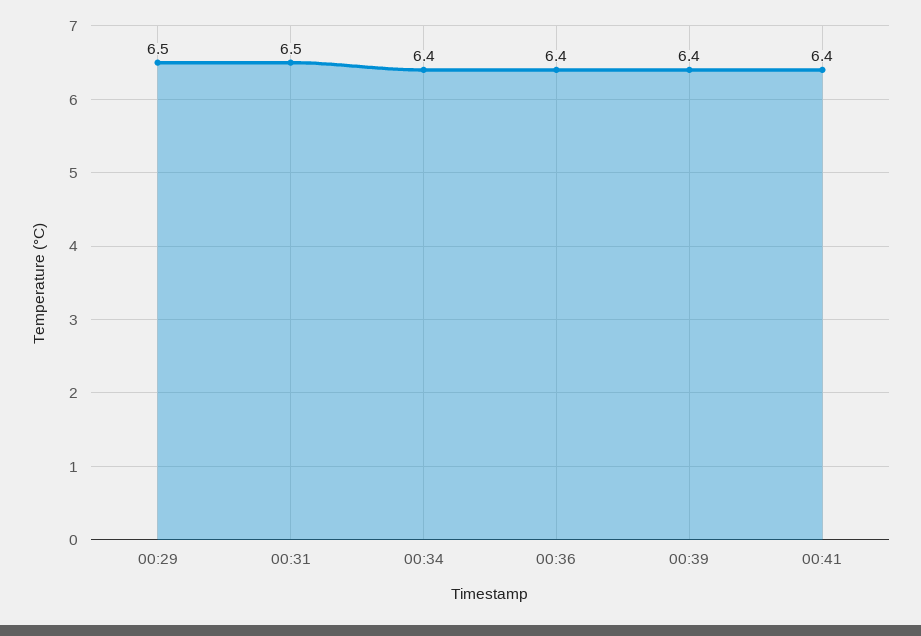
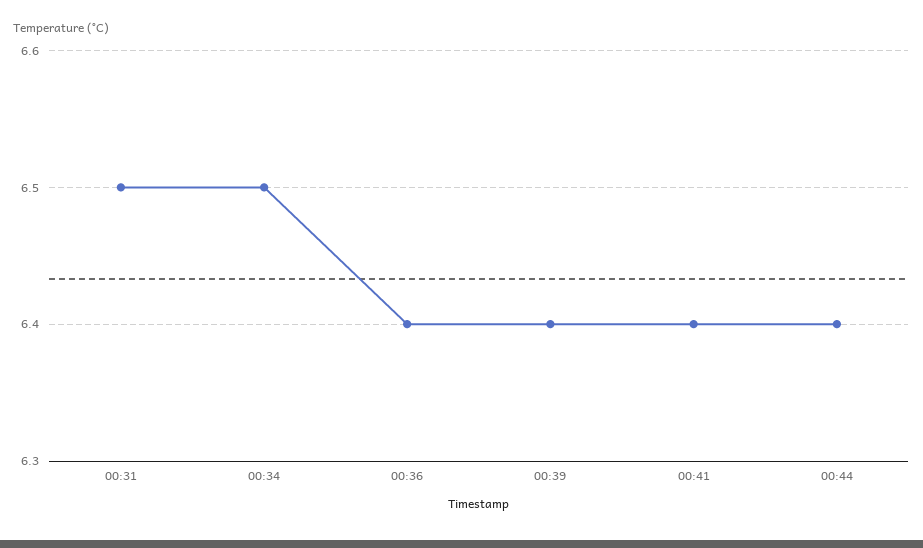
00:29: 6.5 -> none
00:34: 6.4 -> 6.5
00:44: none -> 6.4

